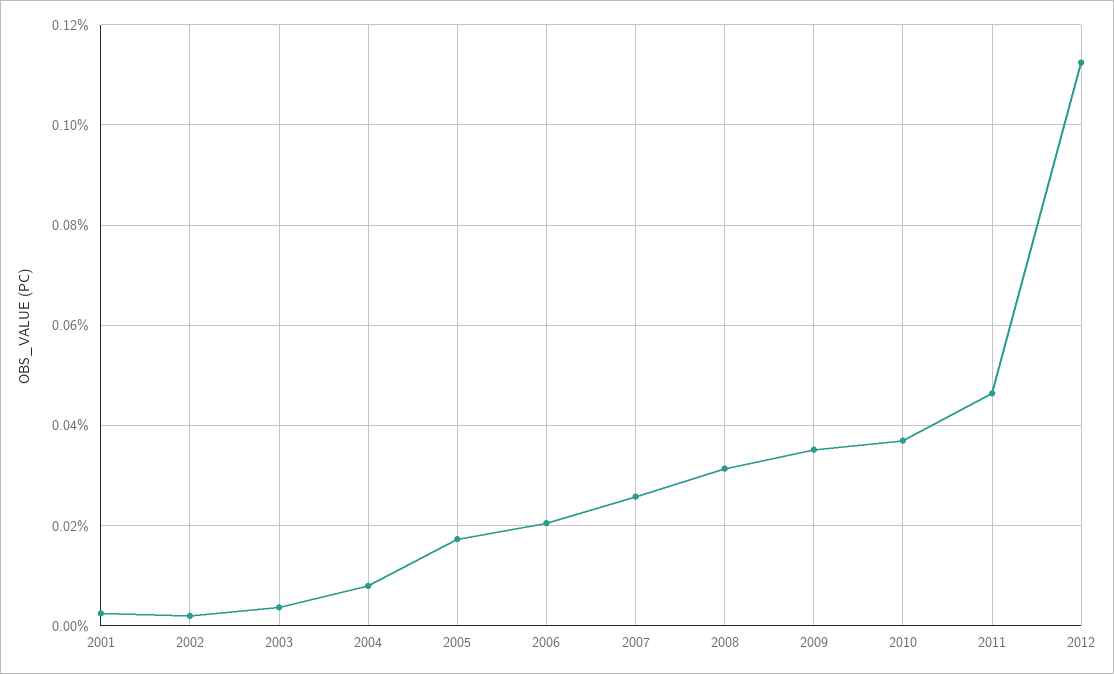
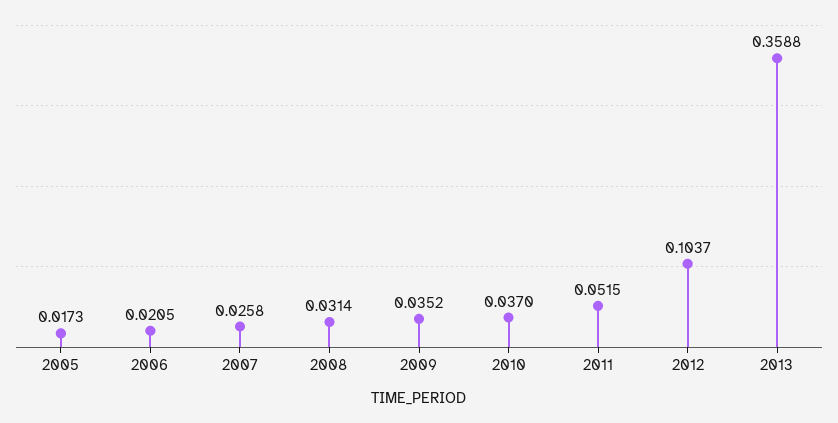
2001: 0.002 -> none
2002: 0.002 -> none
2003: 0.004 -> none
2004: 0.008 -> none
2011: 0.046 -> 0.0515
2012: 0.112 -> 0.1037
2013: none -> 0.3588

